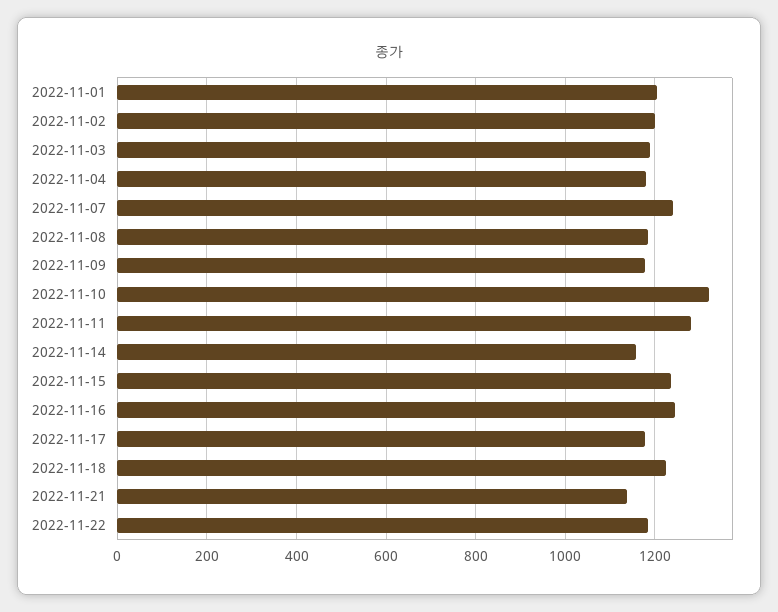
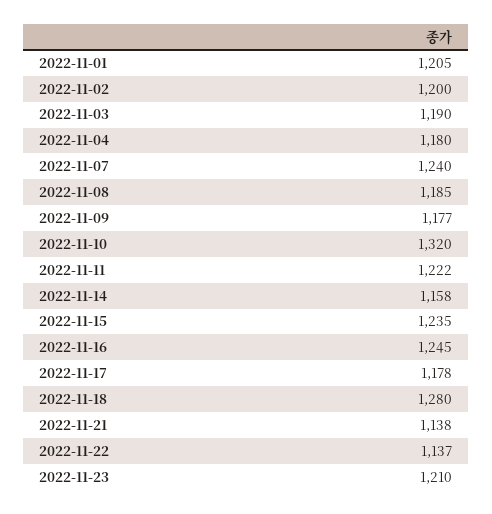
2022-11-11: 1280 -> 1222
2022-11-18: 1220 -> 1280
2022-11-22: 1180 -> 1137
2022-11-23: none -> 1210

